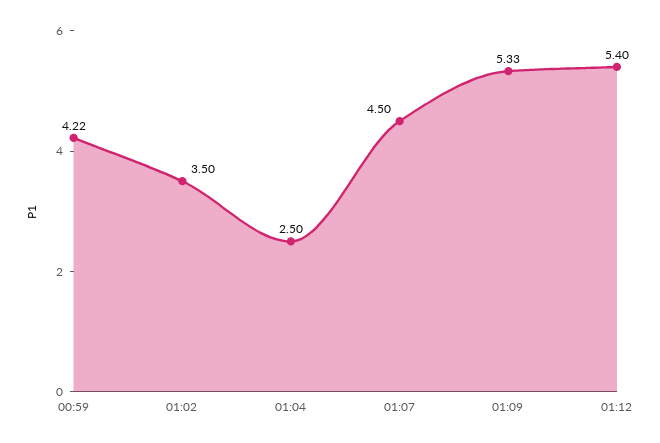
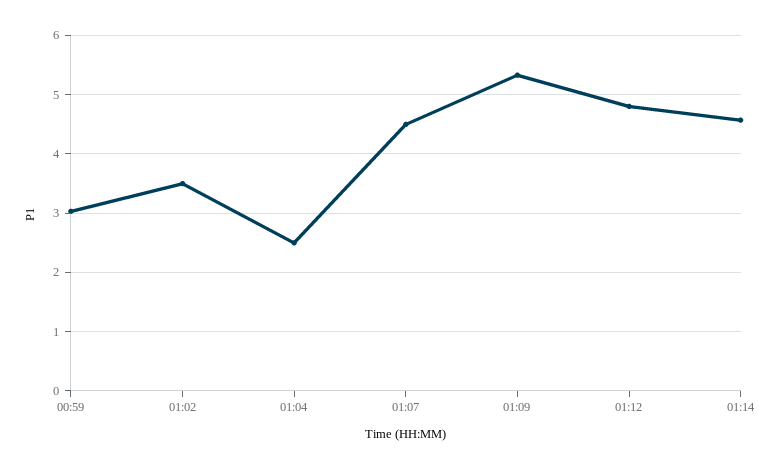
00:59: 4.22 -> 3
01:12: 5.4 -> 4.8
01:14: none -> 4.6

